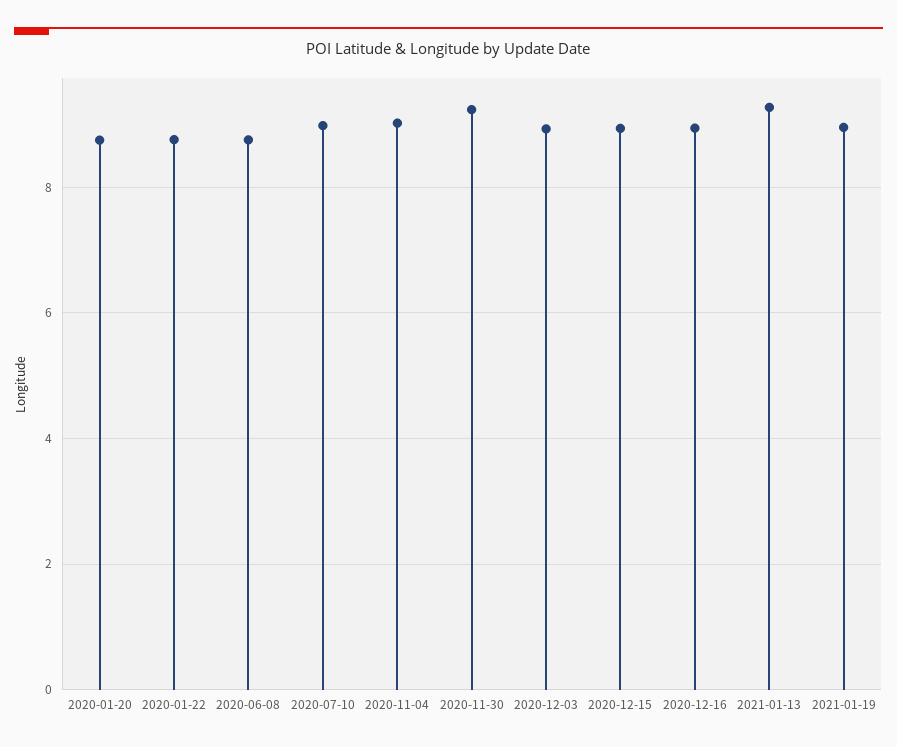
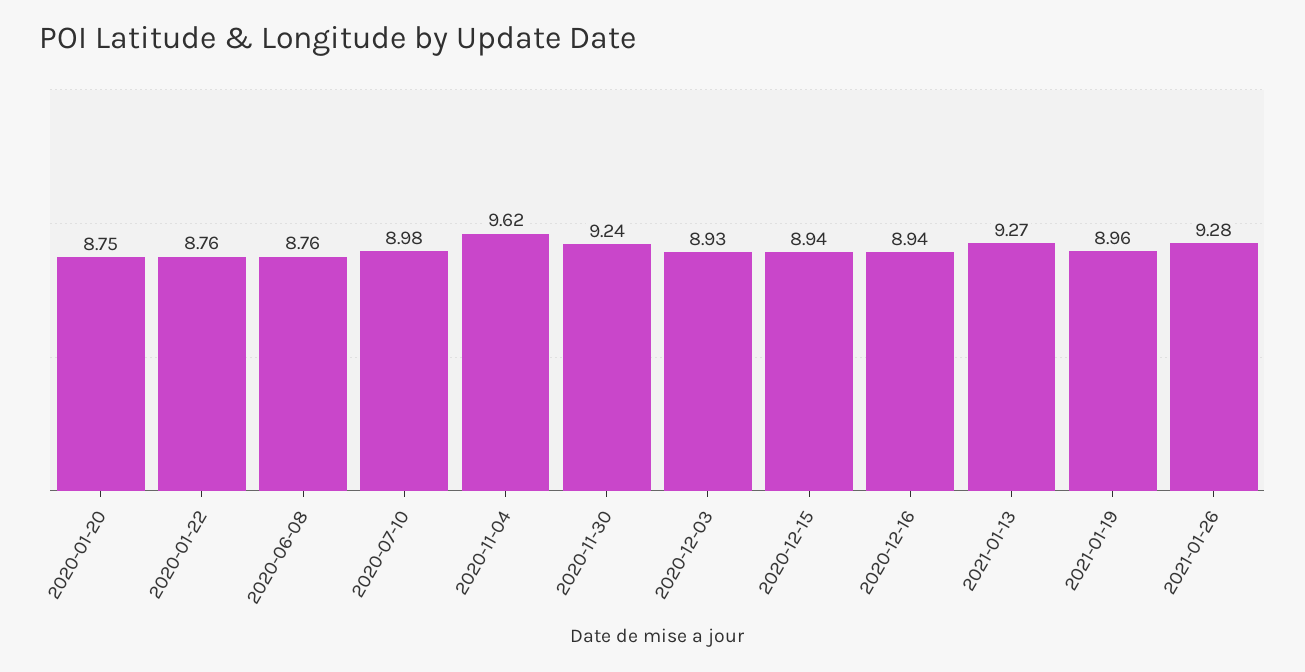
2020-11-04: 9 -> 9.62
2021-01-26: none -> 9.28

